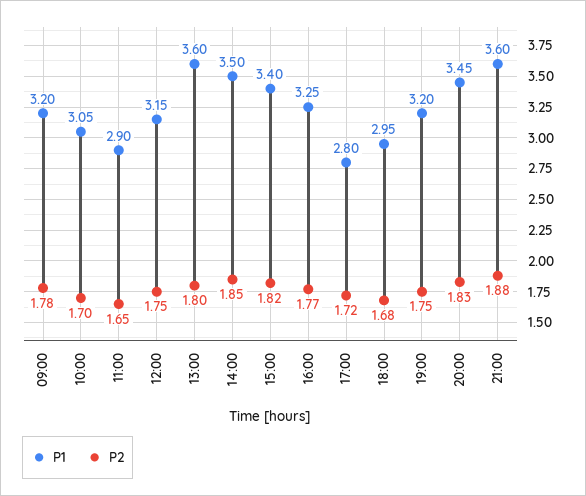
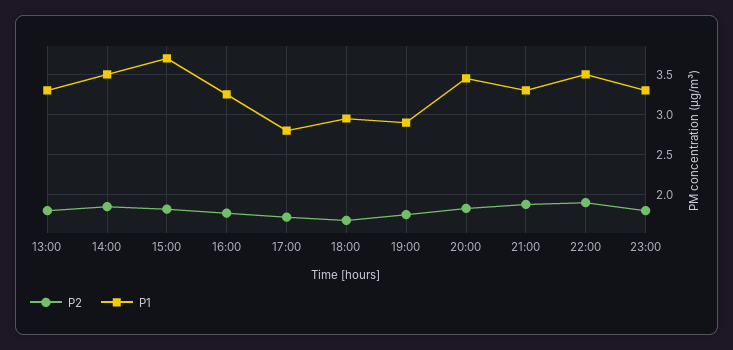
P1, 09:00: 3.2 -> none
P2, 09:00: 1.78 -> none
P1, 10:00: 3.05 -> none
P2, 10:00: 1.7 -> none
P1, 11:00: 2.9 -> none
P2, 11:00: 1.65 -> none
P1, 12:00: 3.15 -> none
P2, 12:00: 1.75 -> none
P1, 13:00: 3.6 -> 3.3
P1, 15:00: 3.4 -> 3.7
P1, 19:00: 3.2 -> 2.9
P1, 21:00: 3.6 -> 3.3
P2, 22:00: none -> 1.9
P1, 22:00: none -> 3.5
P2, 23:00: none -> 1.8
P1, 23:00: none -> 3.3

